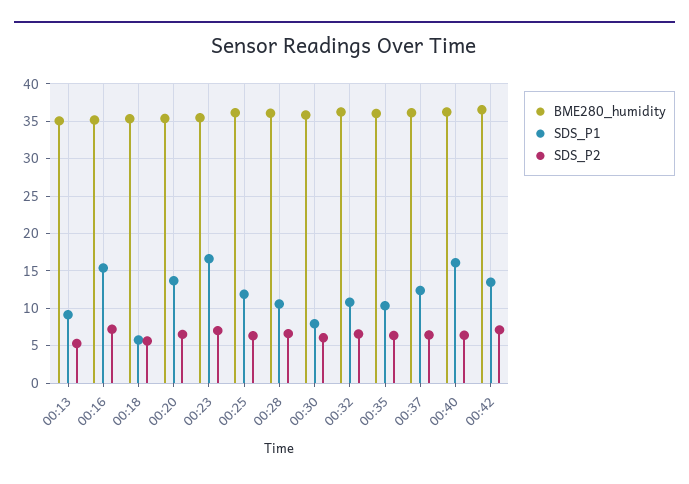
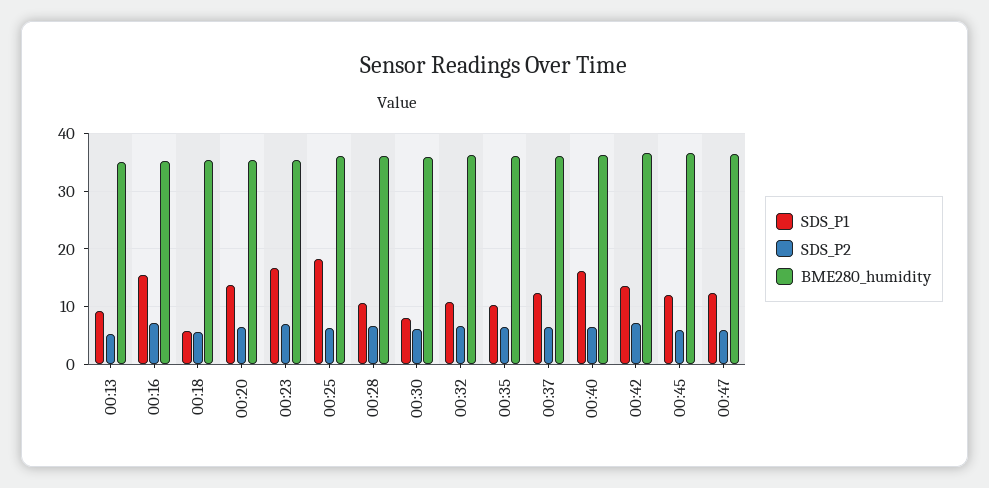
SDS_P1, 00:25: 12 -> 18
SDS_P1, 00:45: none -> 12
SDS_P2, 00:45: none -> 6
BME280_humidity, 00:45: none -> 36
SDS_P1, 00:47: none -> 12
SDS_P2, 00:47: none -> 6
BME280_humidity, 00:47: none -> 36

